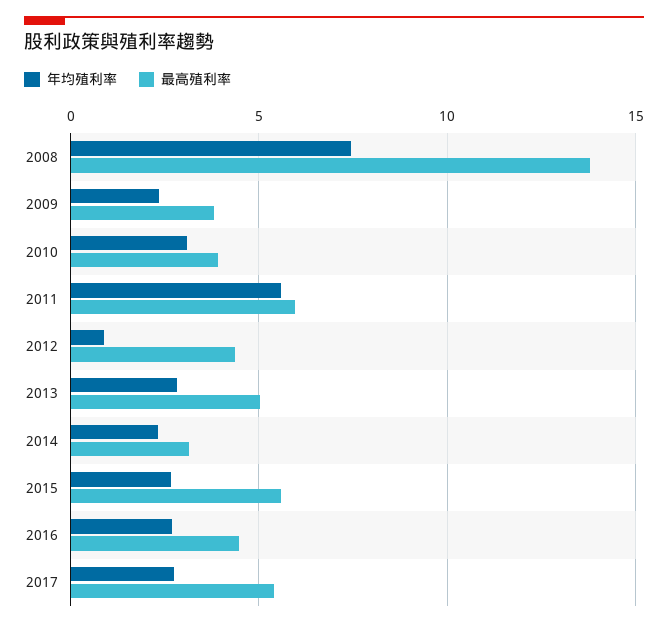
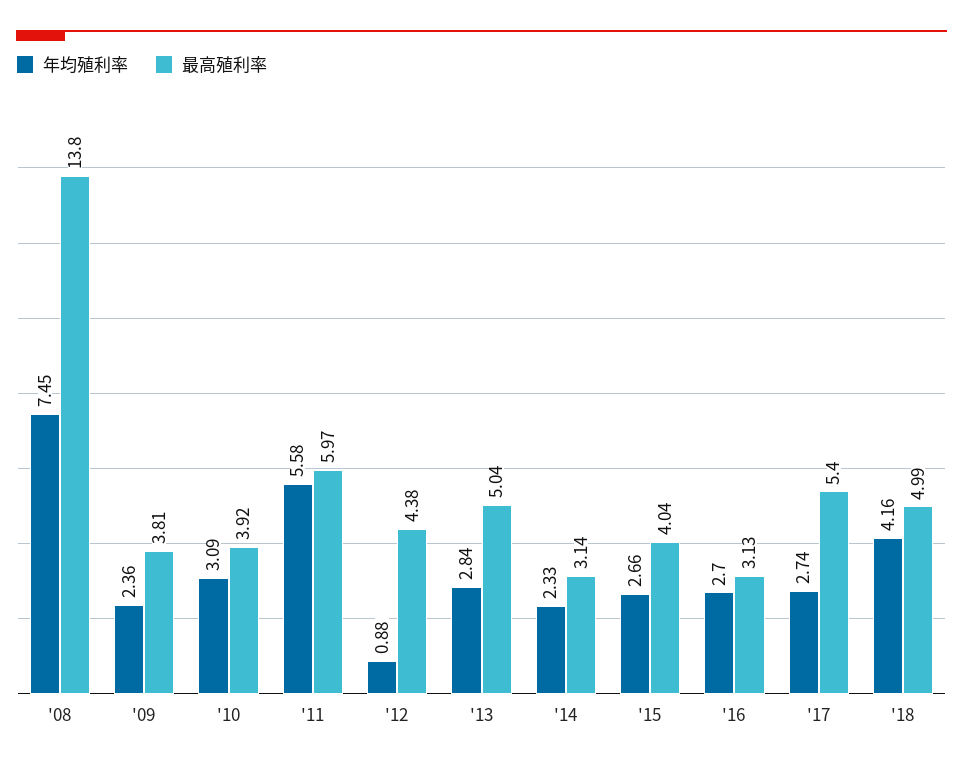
最高殖利率, 2015: 5.5 -> 4.04
最高殖利率, 2016: 4.5 -> 3.13
年均殖利率, '18: none -> 4.16
最高殖利率, '18: none -> 4.99

